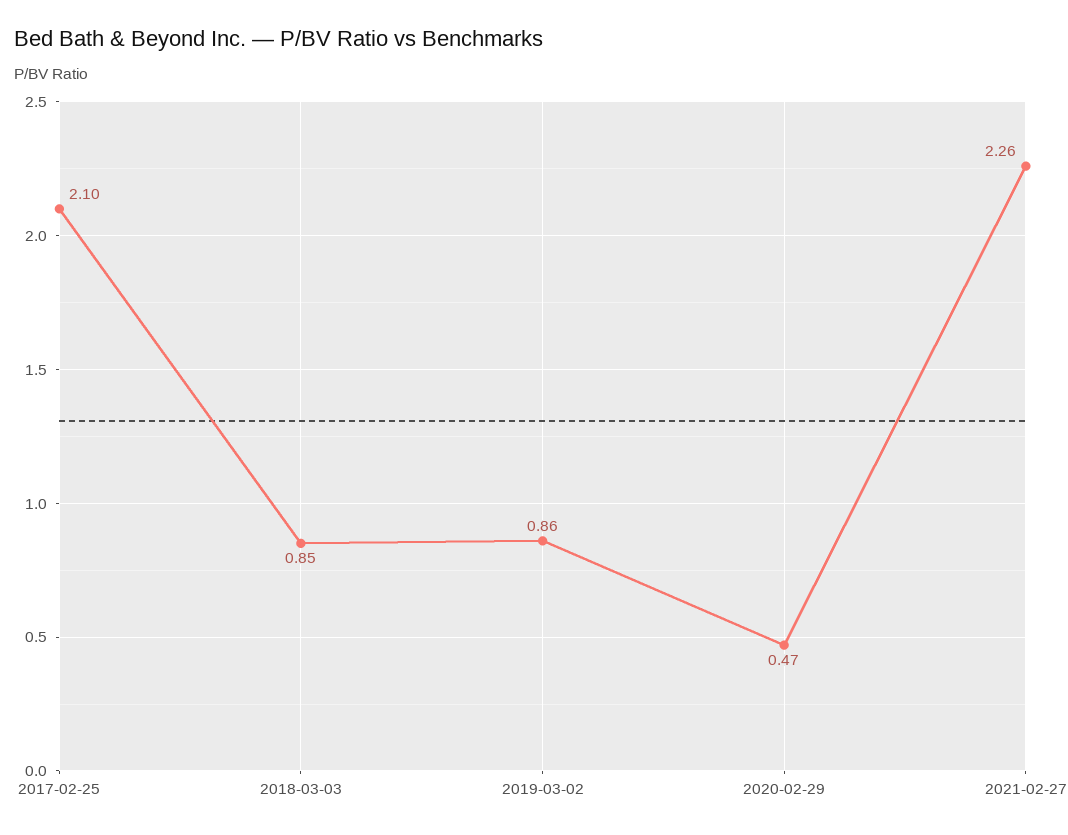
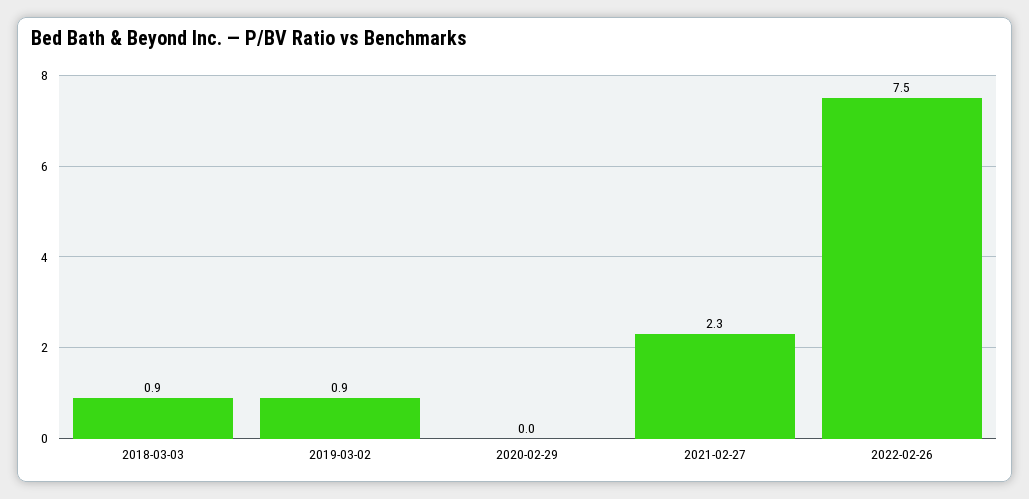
2017-02-25: 2.1 -> none
2020-02-29: 0.47 -> 0
2022-02-26: none -> 7.5

